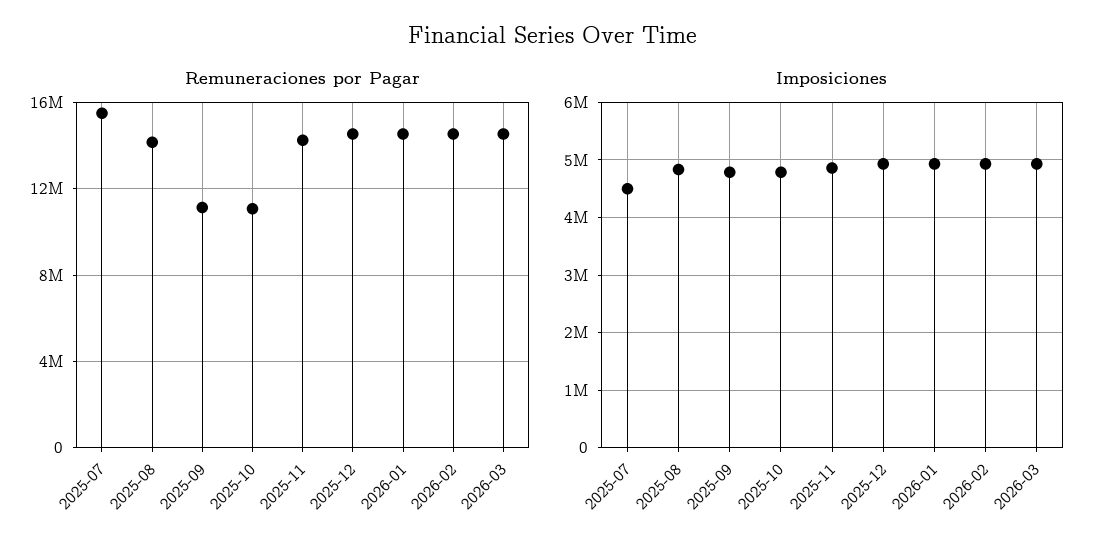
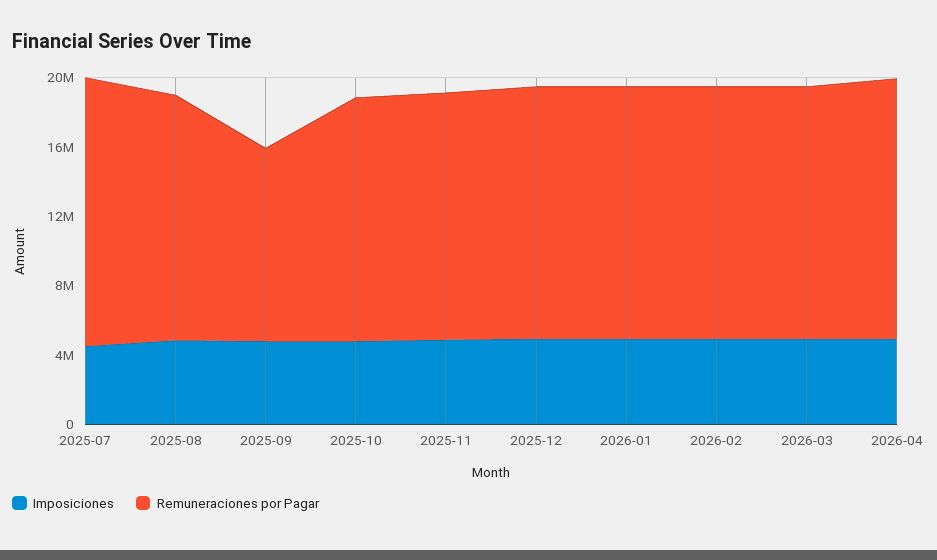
Remuneraciones por Pagar, 2025-10: 11000000 -> 14000000
Imposiciones, 2026-04: none -> 5000000
Remuneraciones por Pagar, 2026-04: none -> 15000000

